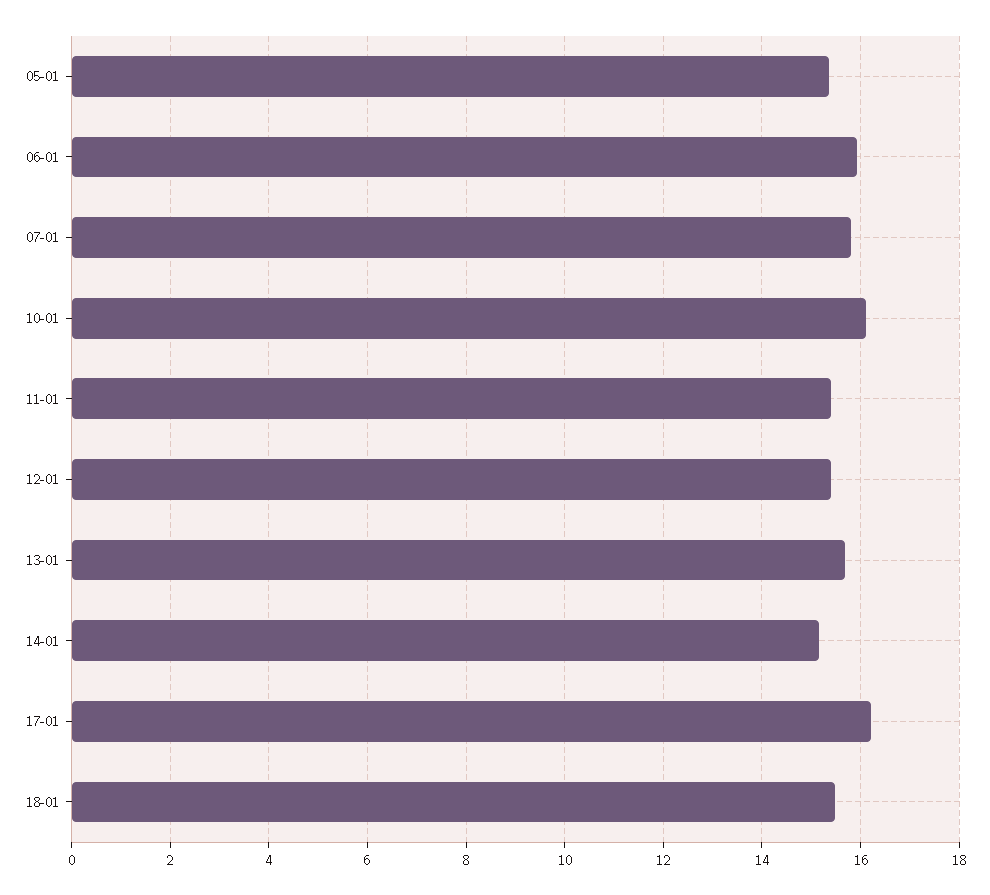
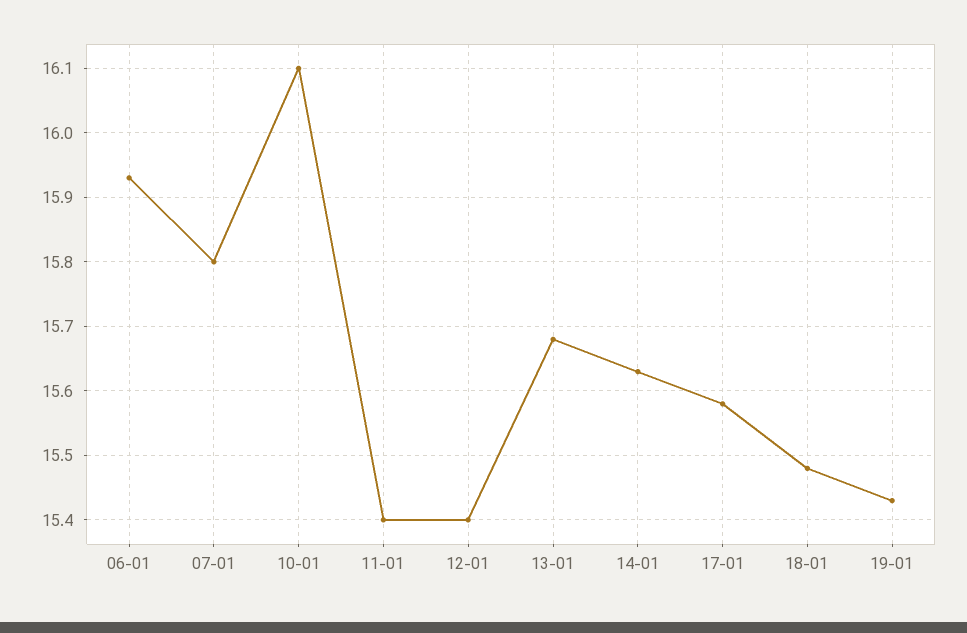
05-01: 15.4 -> none
14-01: 15.2 -> 15.63
17-01: 16.2 -> 15.58
19-01: none -> 15.43

